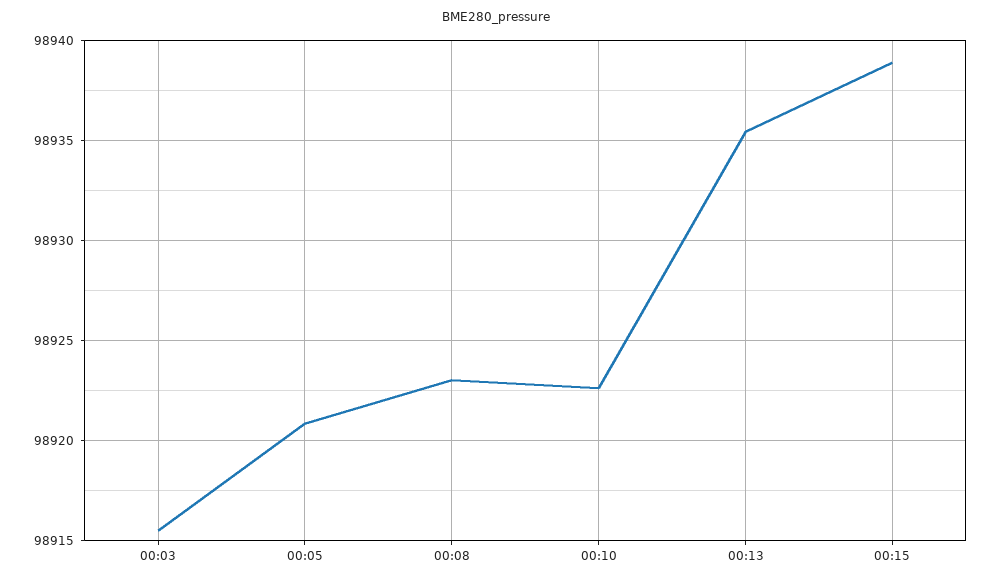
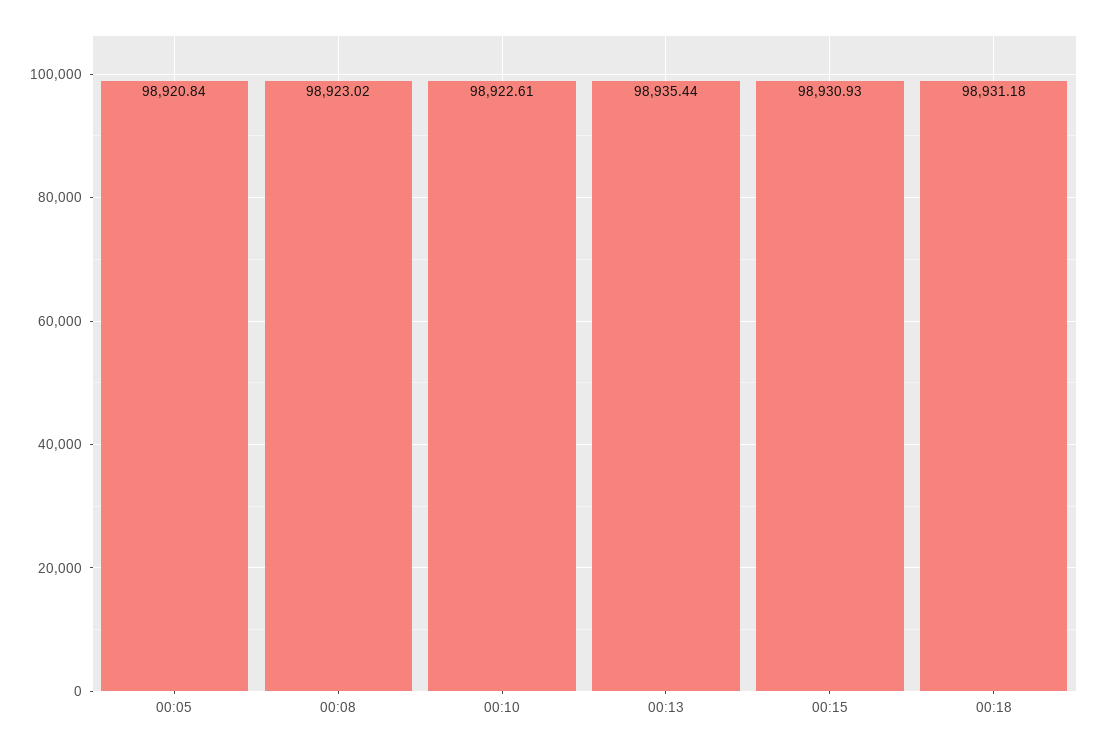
00:03: 98915.5 -> none
00:15: 98939 -> 98930.93
00:18: none -> 98931.18

